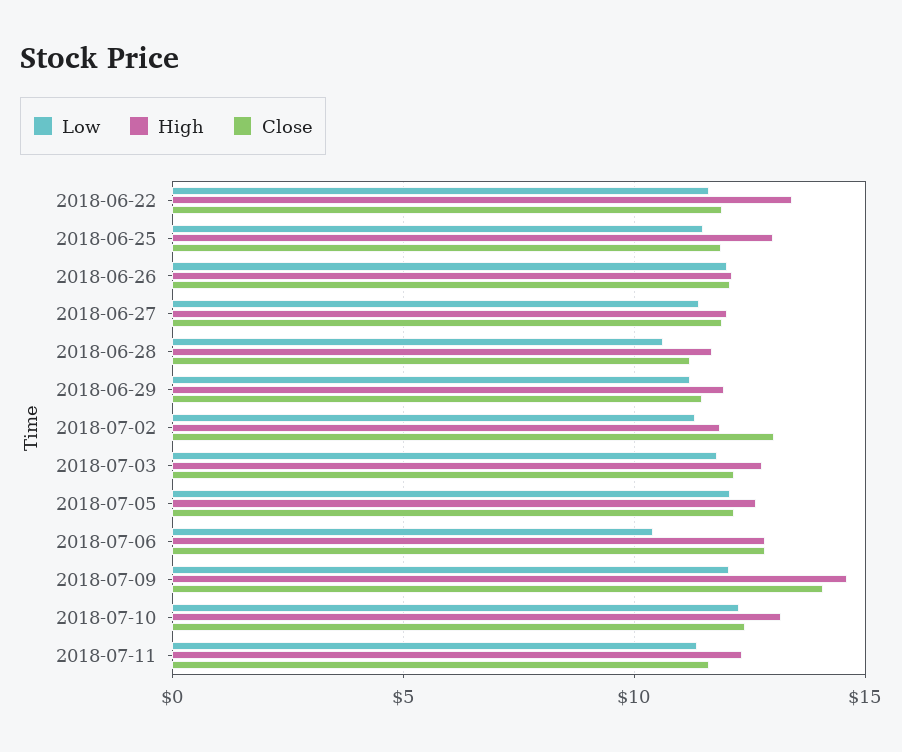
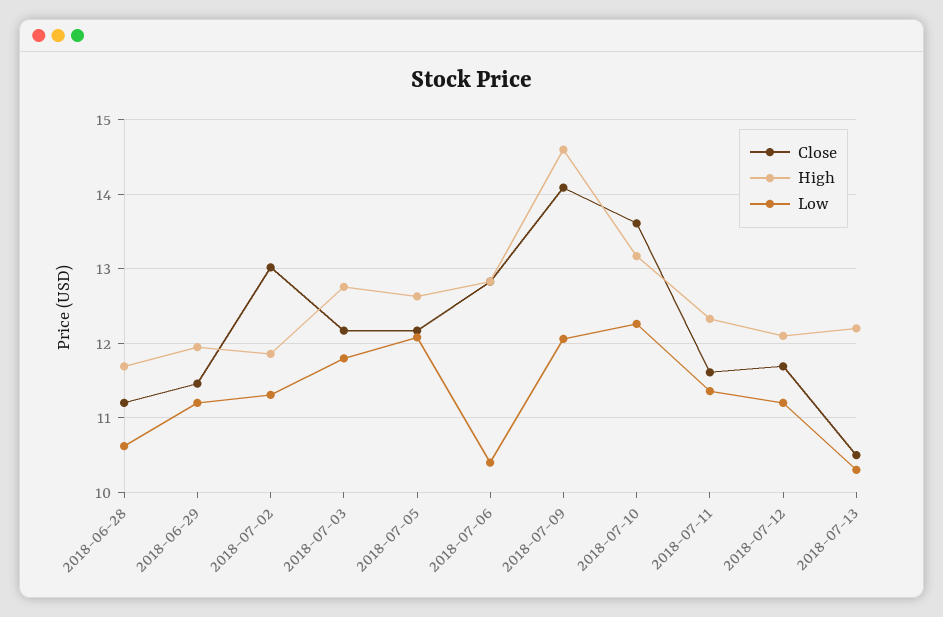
Low, 2018-06-22: 11.5 -> none
High, 2018-06-22: 13.5 -> none
Close, 2018-06-22: 12 -> none
Low, 2018-06-25: 11.5 -> none
High, 2018-06-25: 13 -> none
Close, 2018-06-25: 12 -> none
Low, 2018-06-26: 12 -> none
High, 2018-06-26: 12 -> none
Close, 2018-06-26: 12 -> none
Low, 2018-06-27: 11.5 -> none
High, 2018-06-27: 12 -> none
Close, 2018-06-27: 12 -> none
Close, 2018-07-10: 12.5 -> 13.6
Close, 2018-07-12: none -> 11.7
High, 2018-07-12: none -> 12.1
Low, 2018-07-12: none -> 11.2
Close, 2018-07-13: none -> 10.5
High, 2018-07-13: none -> 12.2
Low, 2018-07-13: none -> 10.3

